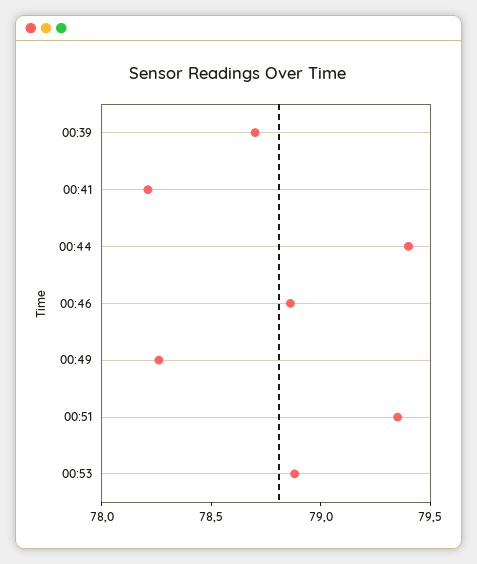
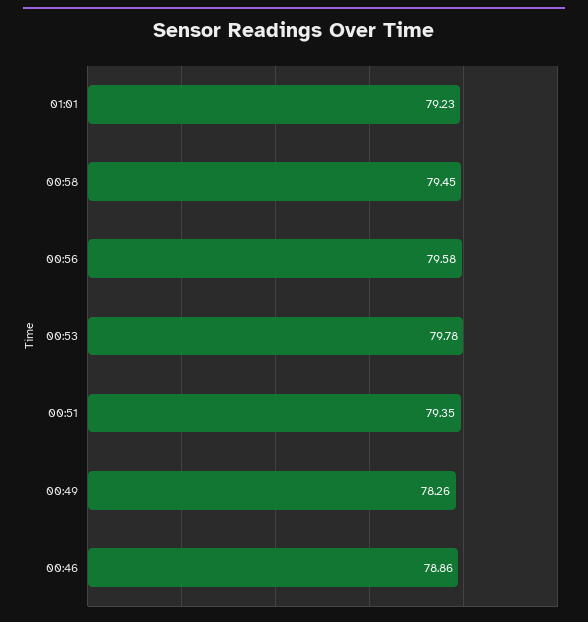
00:39: 78.7 -> none
00:41: 78.2 -> none
00:44: 79.4 -> none
00:53: 78.9 -> 79.78
01:01: none -> 79.23
00:58: none -> 79.45
00:56: none -> 79.58

